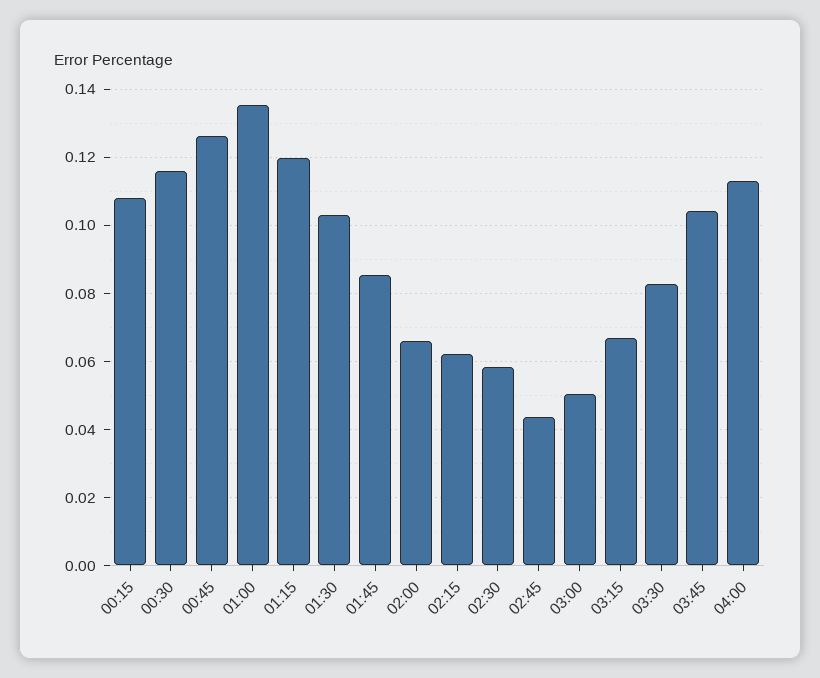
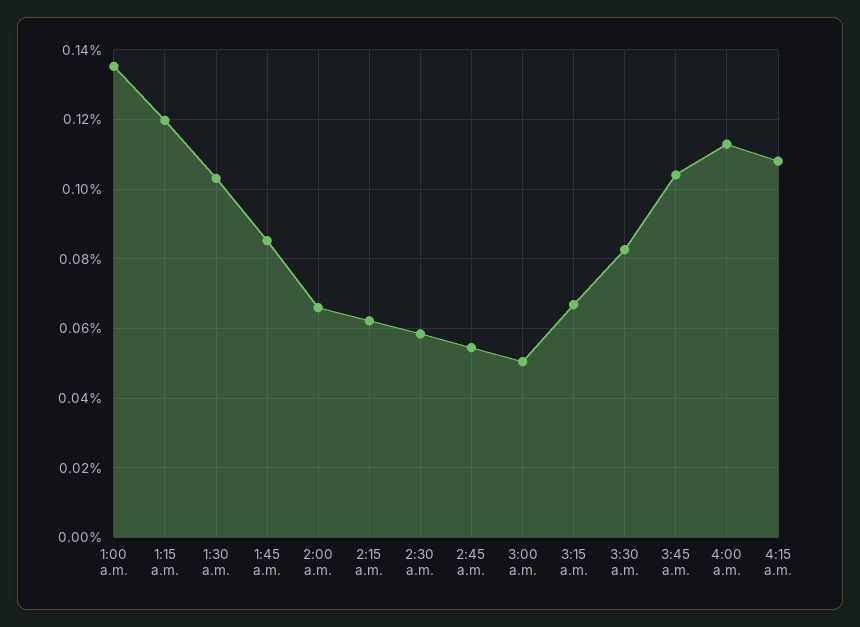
00:15: 0.108 -> none
00:30: 0.116 -> none
00:45: 0.126 -> none
02:45: 0.044 -> 0.054
4:15 a.m.: none -> 0.108

